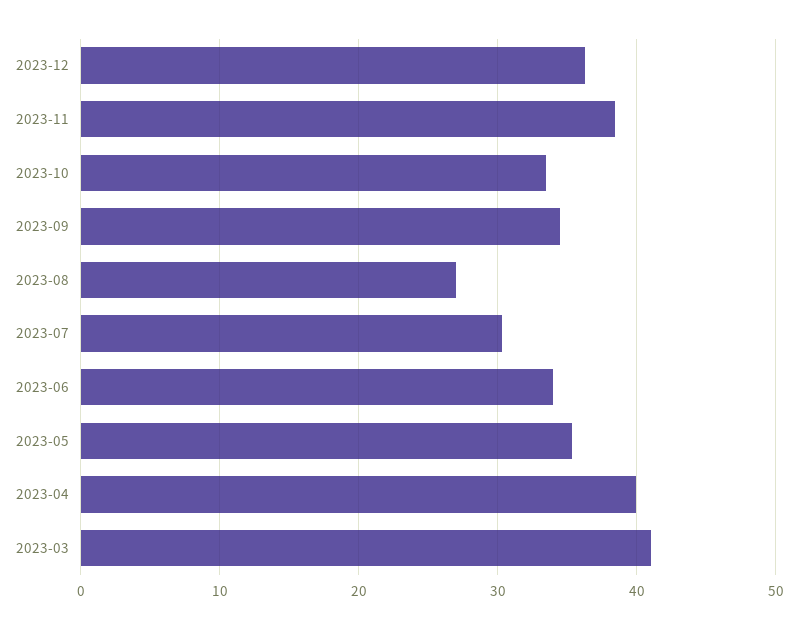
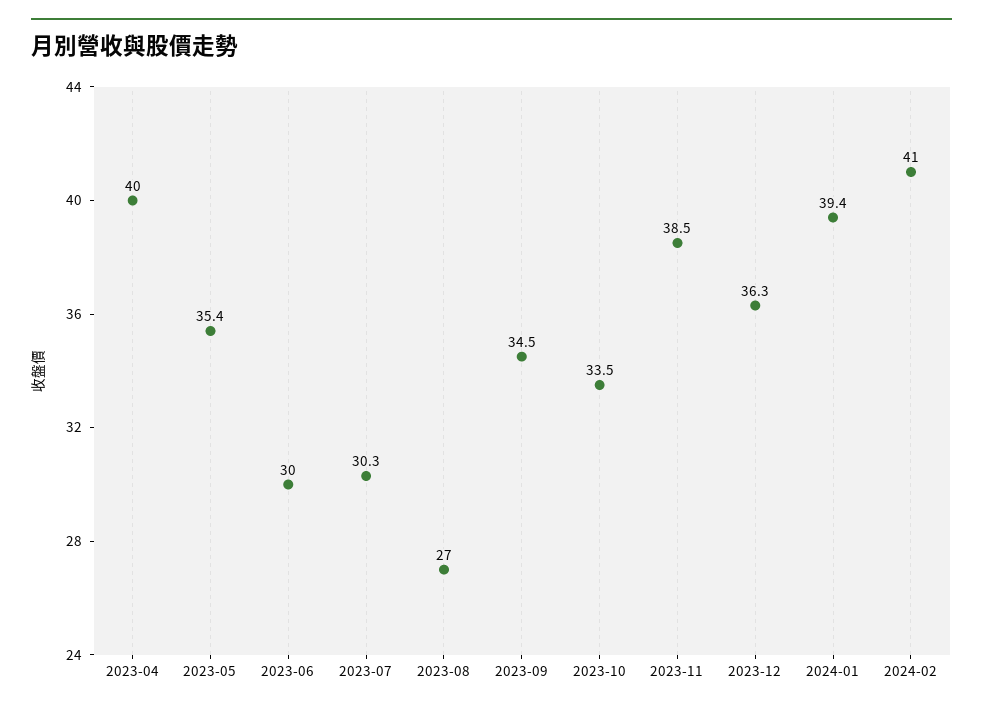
2023-06: 34 -> 30
2023-03: 41 -> none
2024-01: none -> 39.4
2024-02: none -> 41

